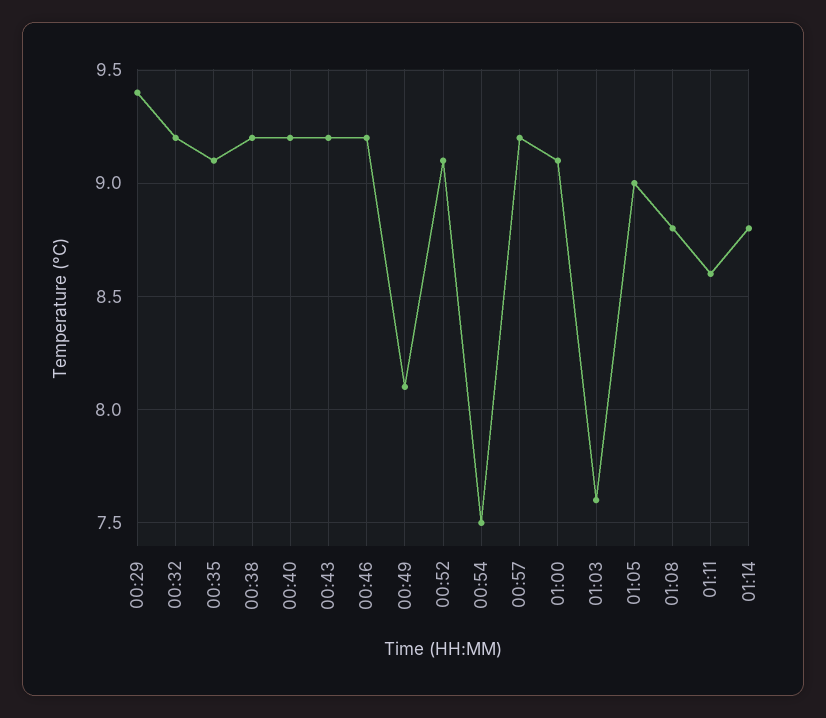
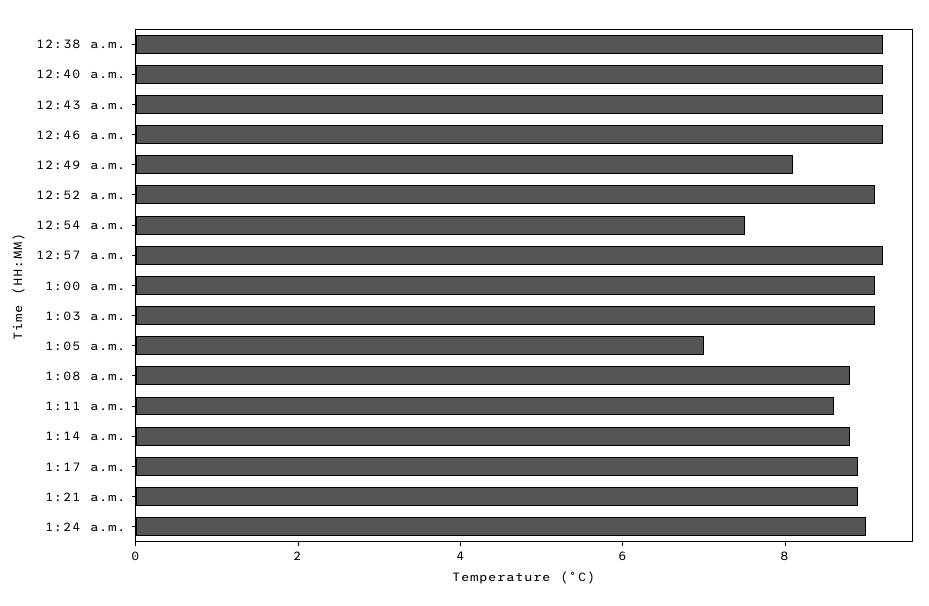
00:29: 9.4 -> none
00:32: 9.2 -> none
00:35: 9.1 -> none
01:03: 7.6 -> 9
01:05: 9 -> 7
1:17 a.m.: none -> 9
1:21 a.m.: none -> 9
1:24 a.m.: none -> 9

